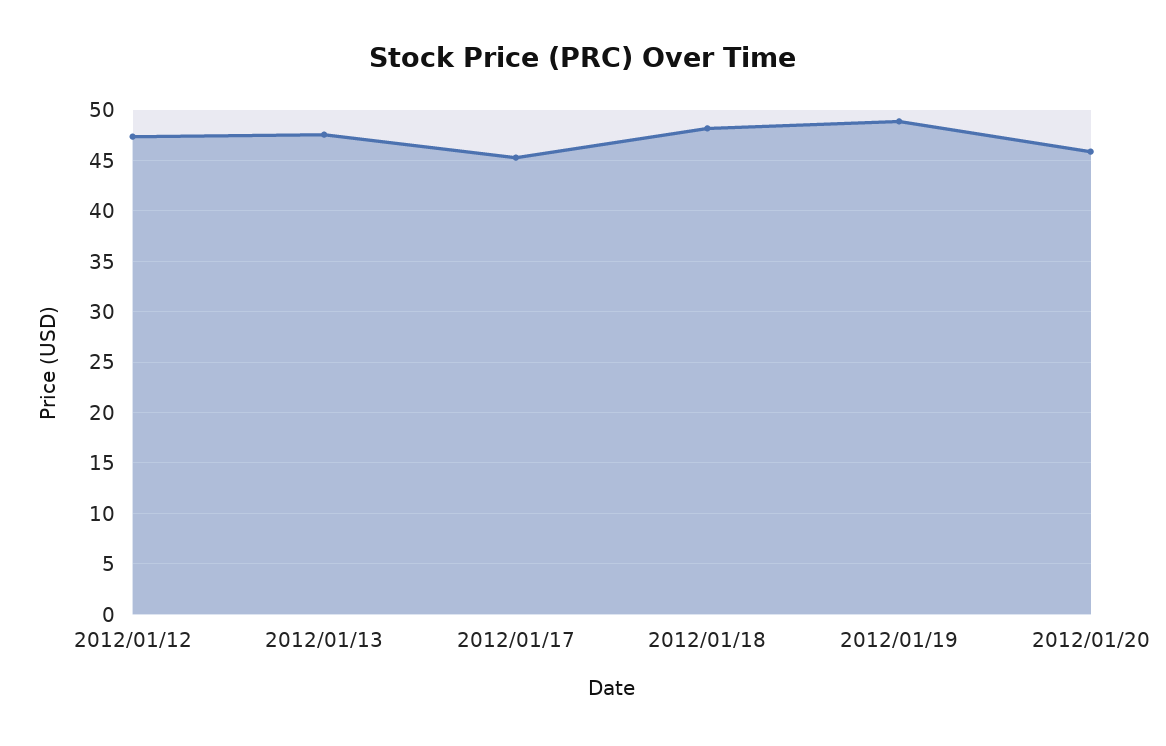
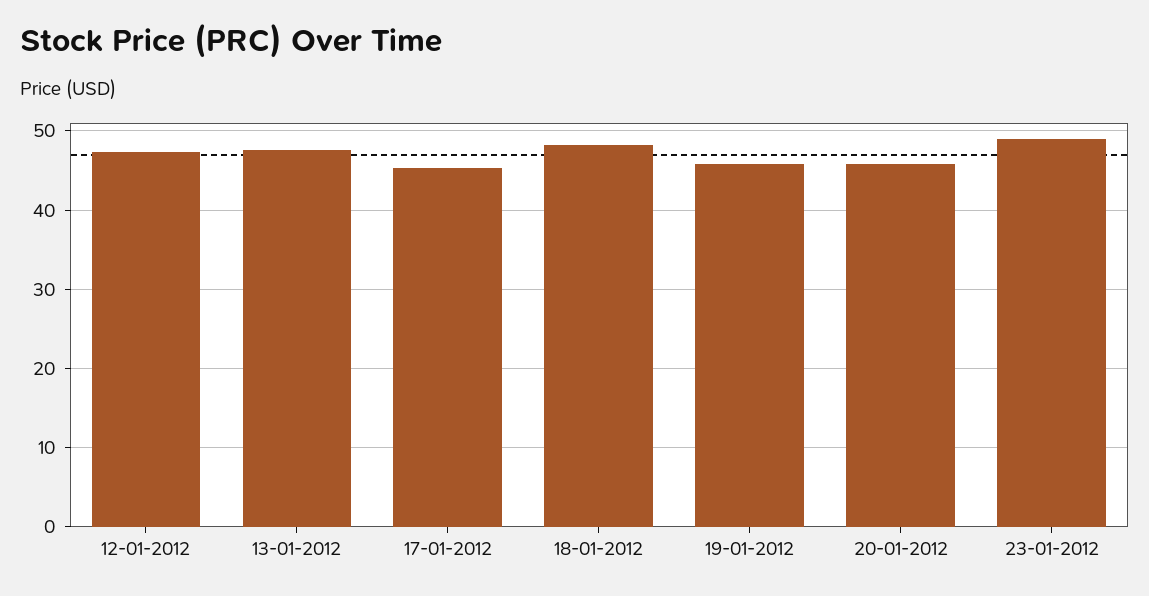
2012/01/19: 49 -> 46
23-01-2012: none -> 49

